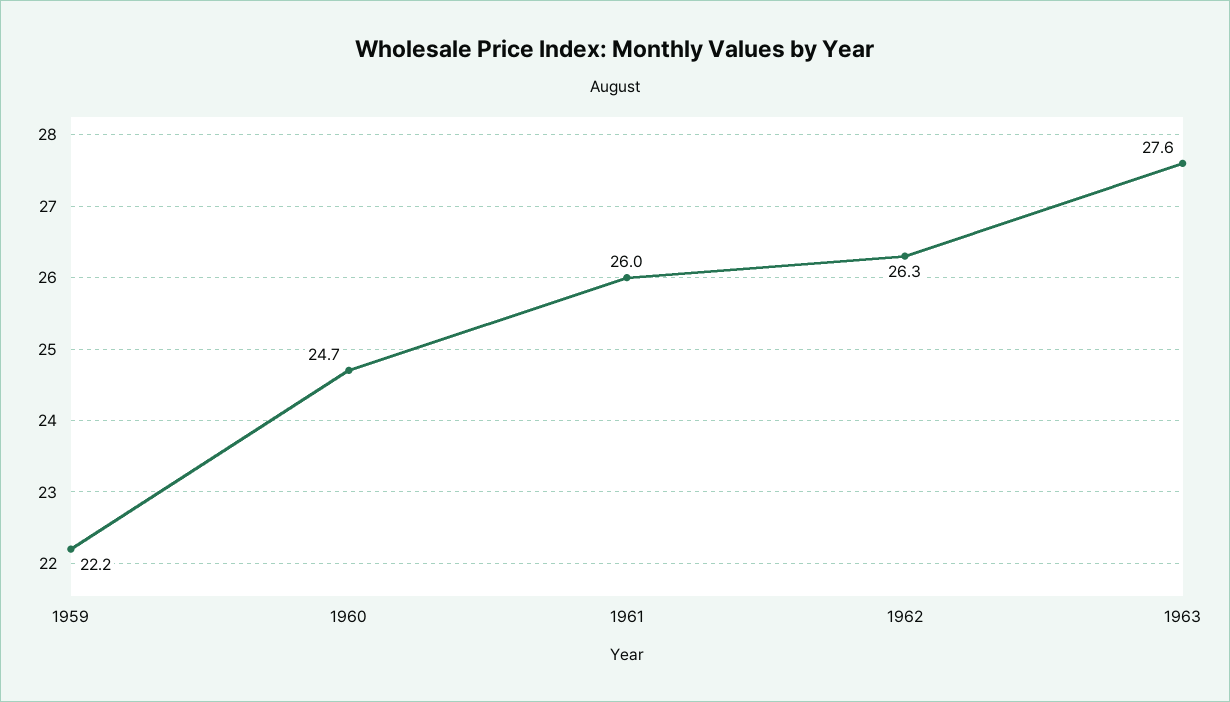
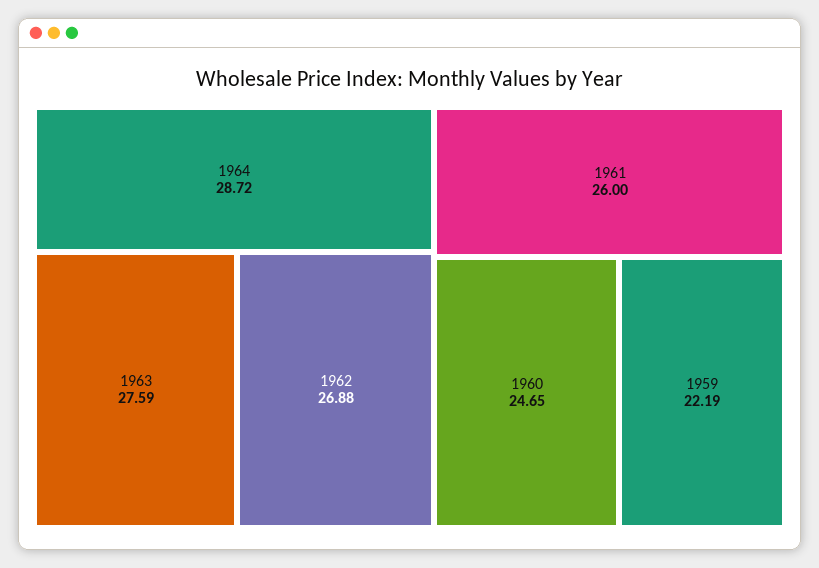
1962: 26.3 -> 26.88
1964: none -> 28.72

